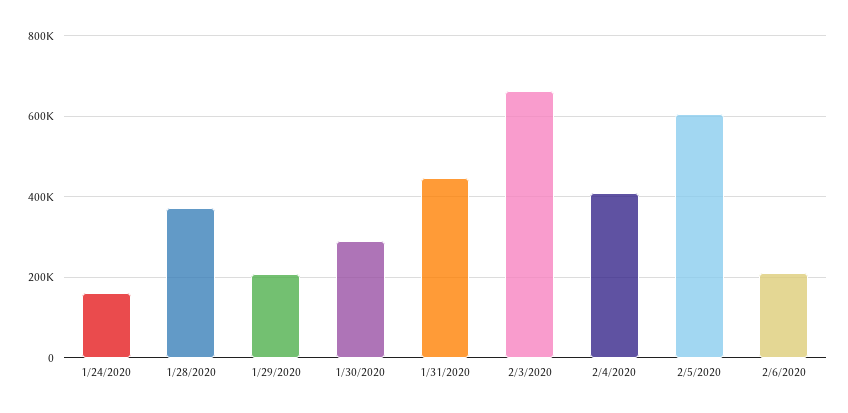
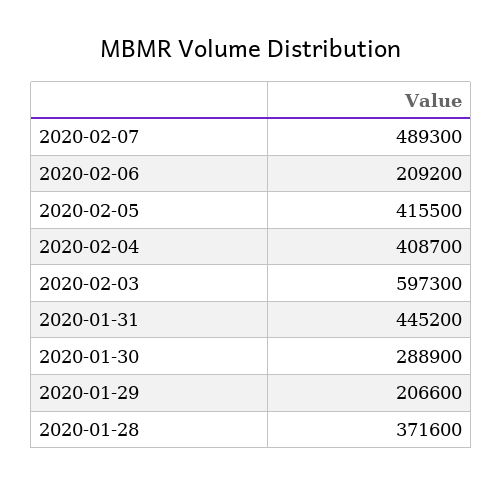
1/24/2020: 160000 -> none
2/3/2020: 660000 -> 597300
2/5/2020: 600000 -> 415500
2020-02-07: none -> 489300

